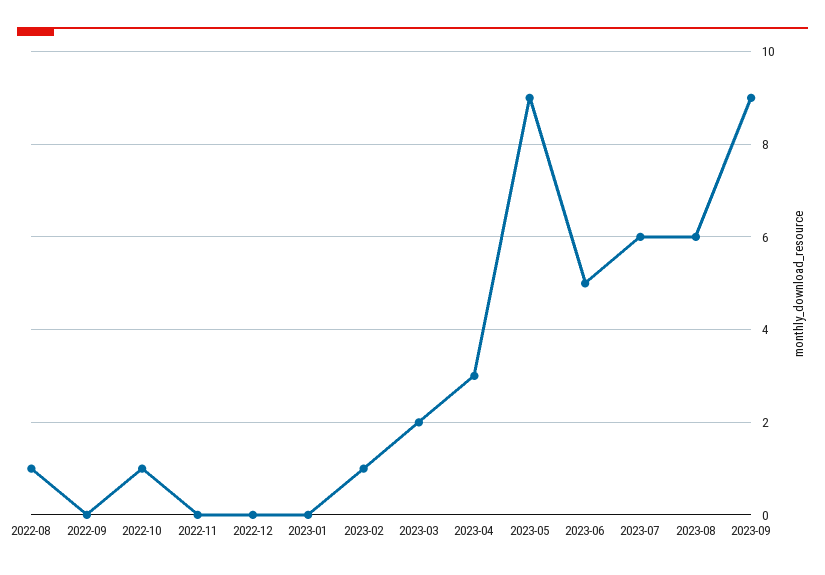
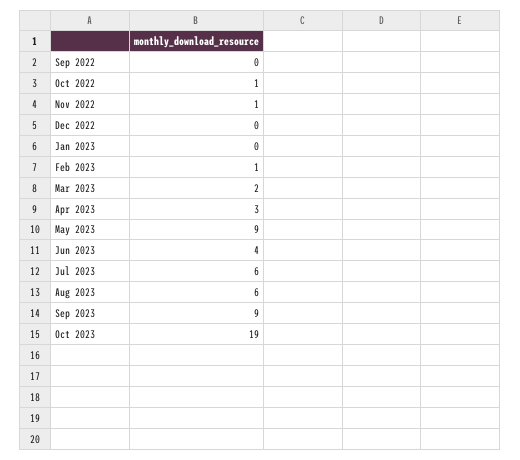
2022-08: 1 -> none
2022-11: 0 -> 1
2023-06: 5 -> 4
Oct 2023: none -> 19

